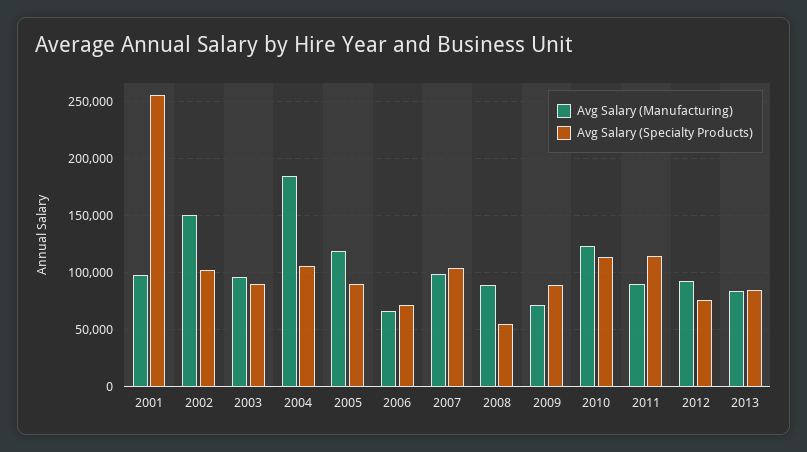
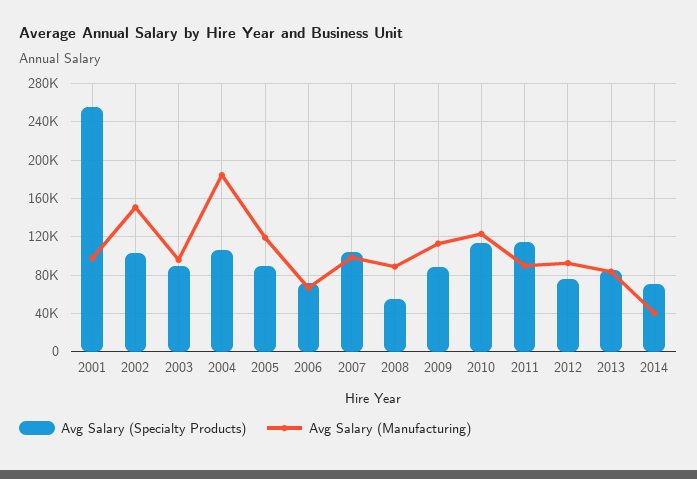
Avg Salary (Manufacturing), 2009: 70000 -> 110000
Avg Salary (Specialty Products), 2014: none -> 70000
Avg Salary (Manufacturing), 2014: none -> 40000

